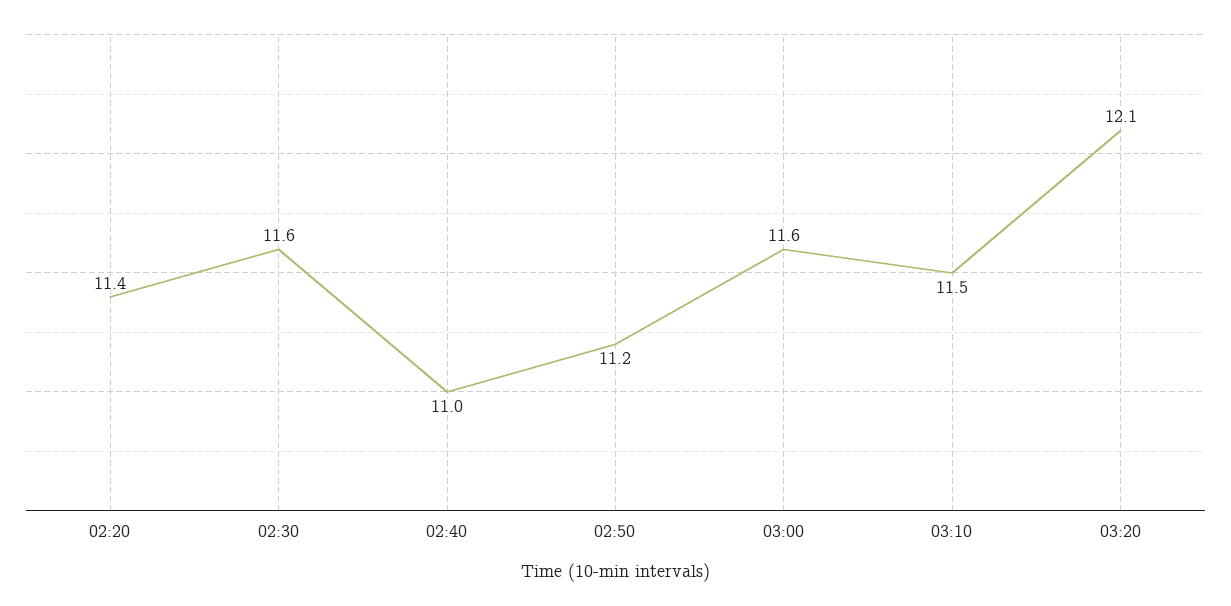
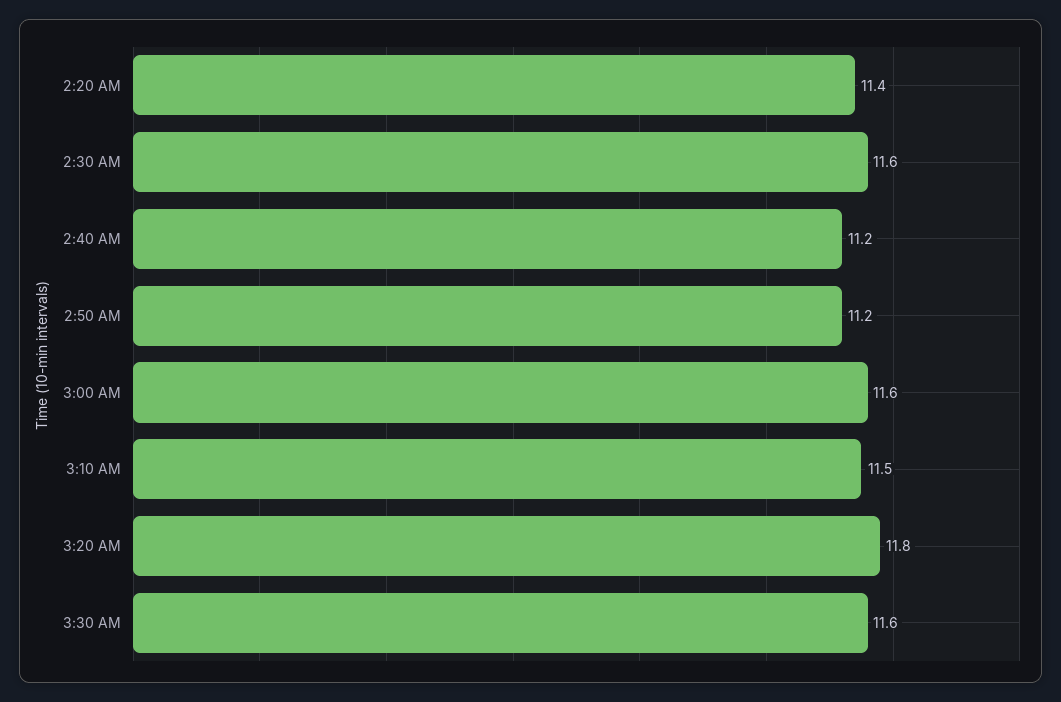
02:40: 11 -> 11.2
03:20: 12.1 -> 11.8
3:30 AM: none -> 11.6

